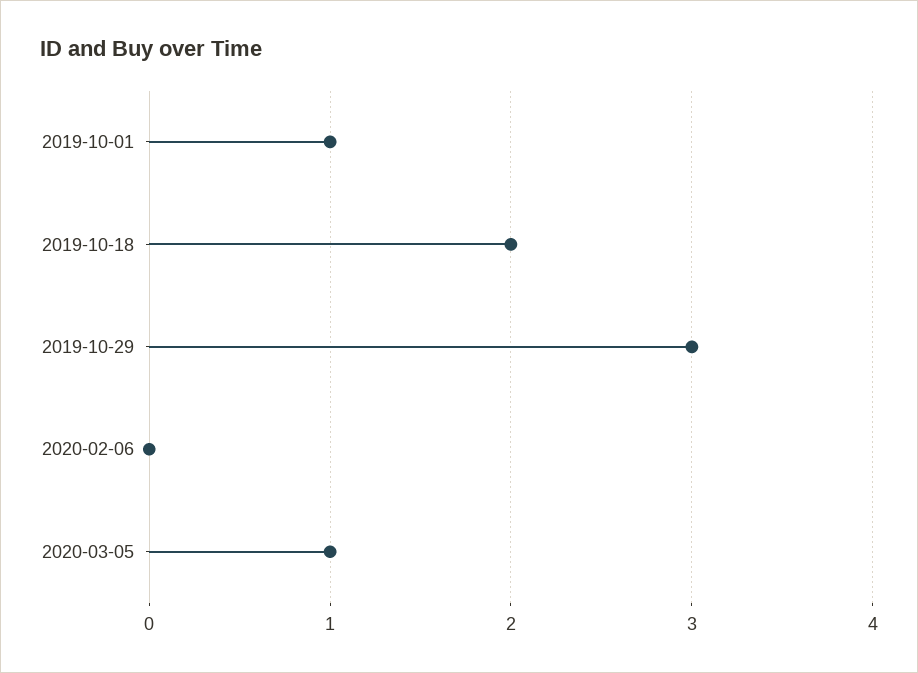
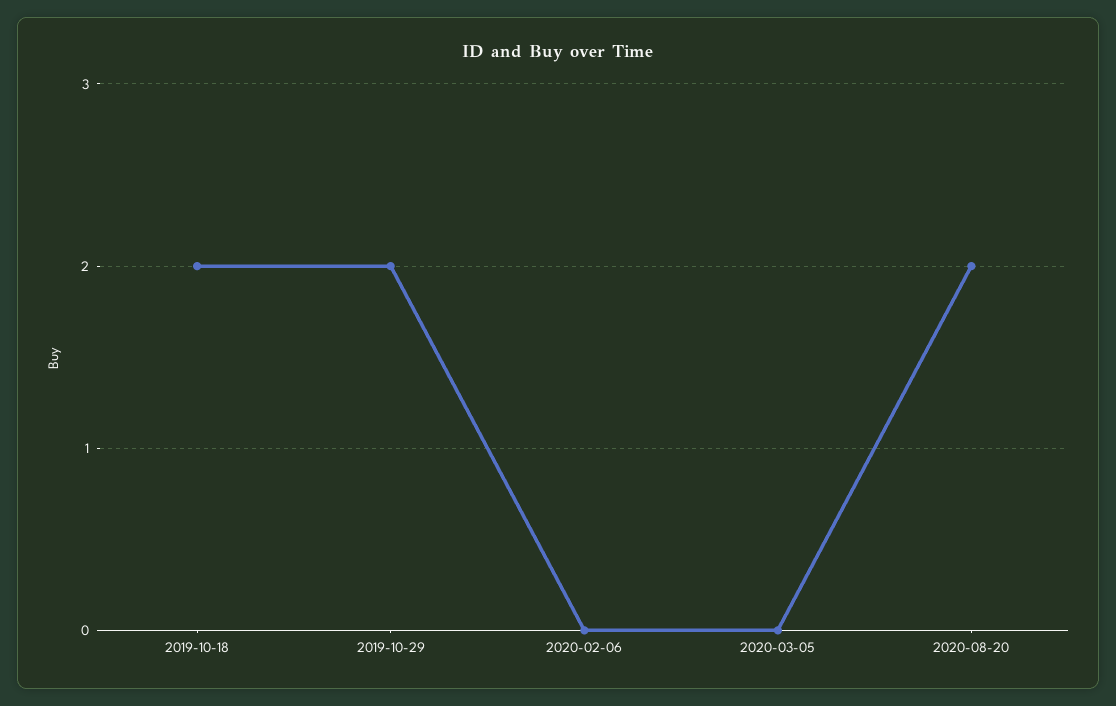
2019-10-01: 1 -> none
2019-10-29: 3 -> 2
2020-03-05: 1 -> 0
2020-08-20: none -> 2

